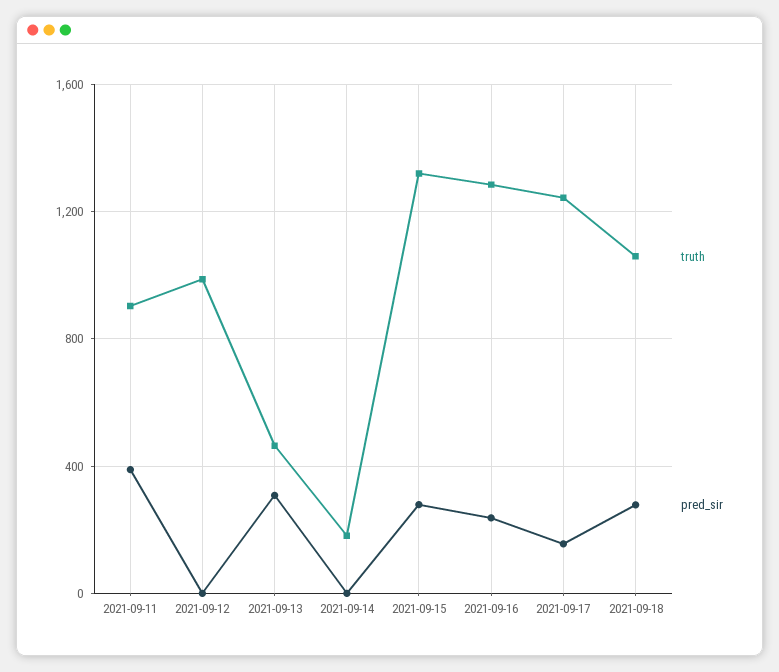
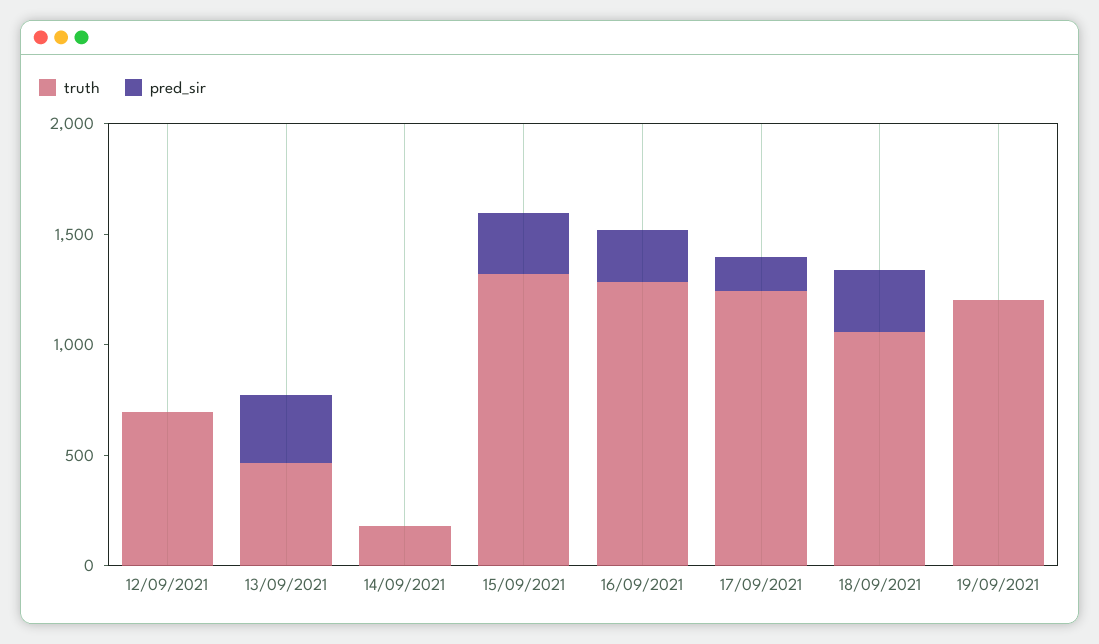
truth, 2021-09-11: 900 -> none
pred_sir, 2021-09-11: 400 -> none
truth, 2021-09-12: 1000 -> 700
truth, 19/09/2021: none -> 1200
pred_sir, 19/09/2021: none -> 0

